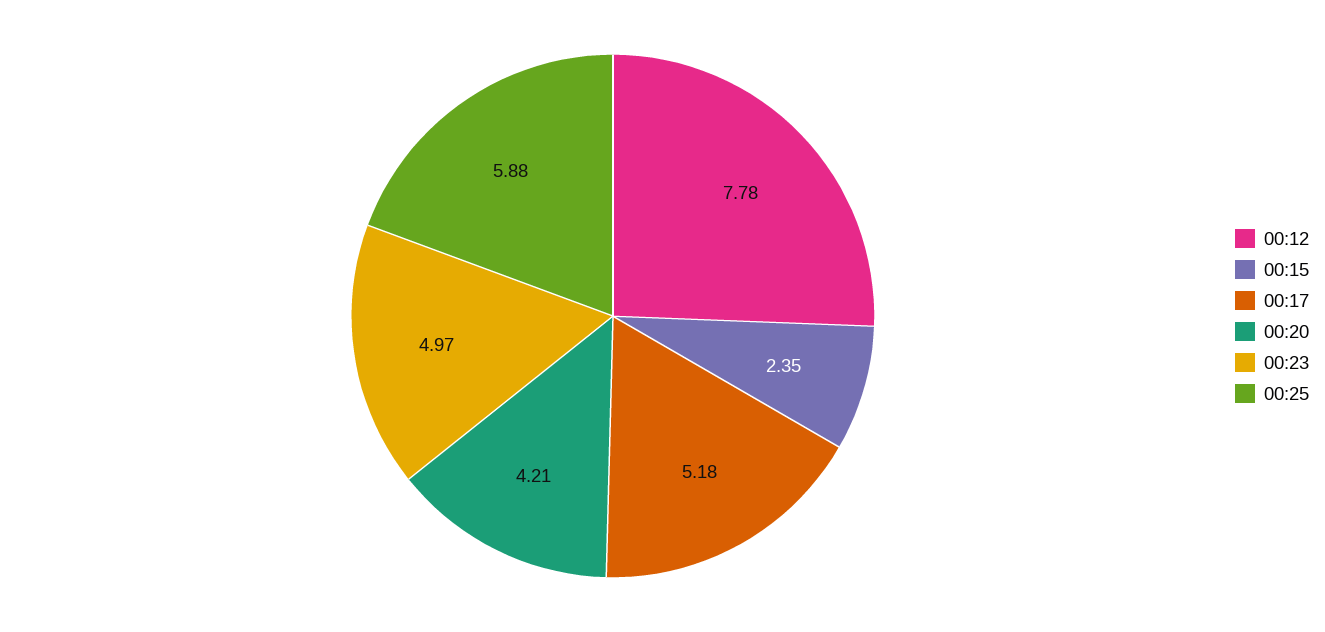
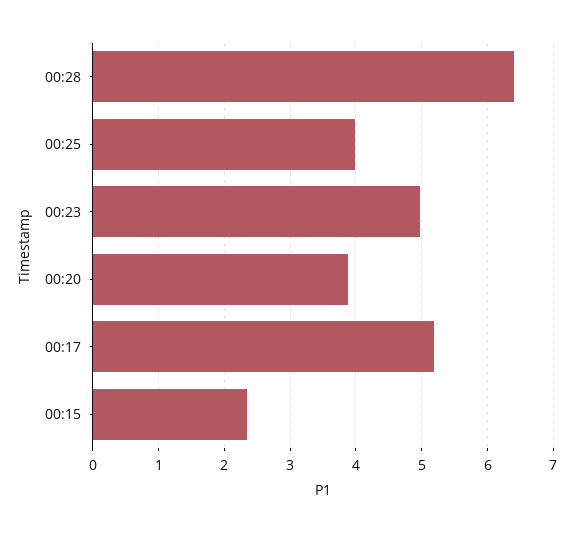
00:12: 7.78 -> none
00:20: 4.21 -> 3.9
00:25: 5.88 -> 4
00:28: none -> 6.4

